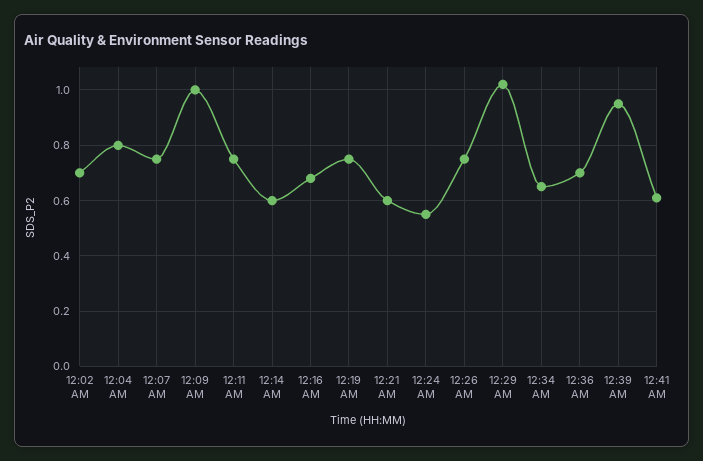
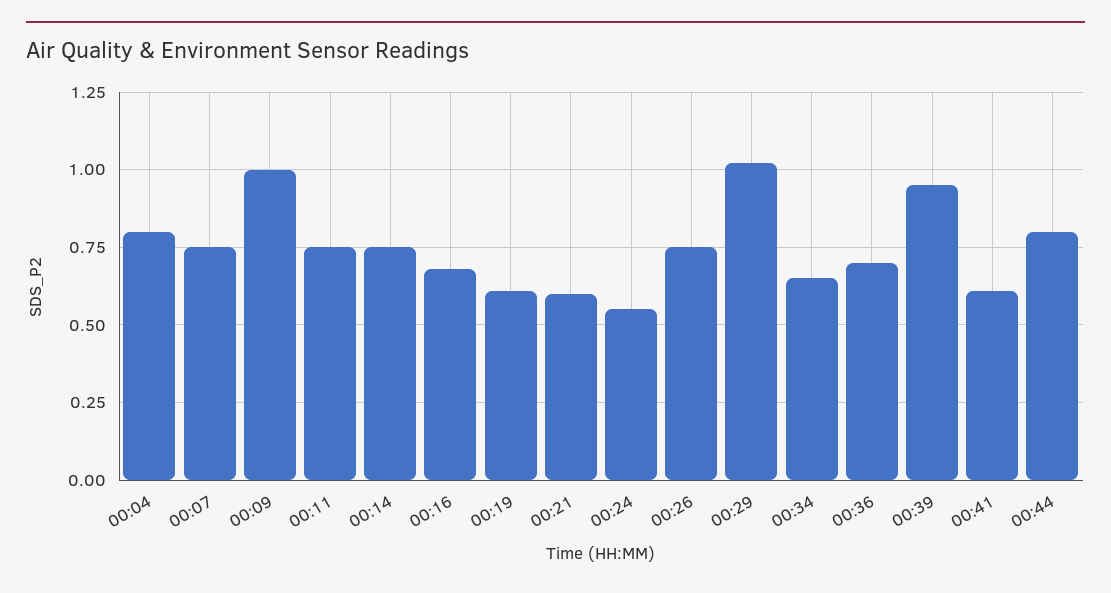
12:02 AM: 0.7 -> none
12:14 AM: 0.6 -> 0.75
12:19 AM: 0.75 -> 0.6
00:44: none -> 0.8

